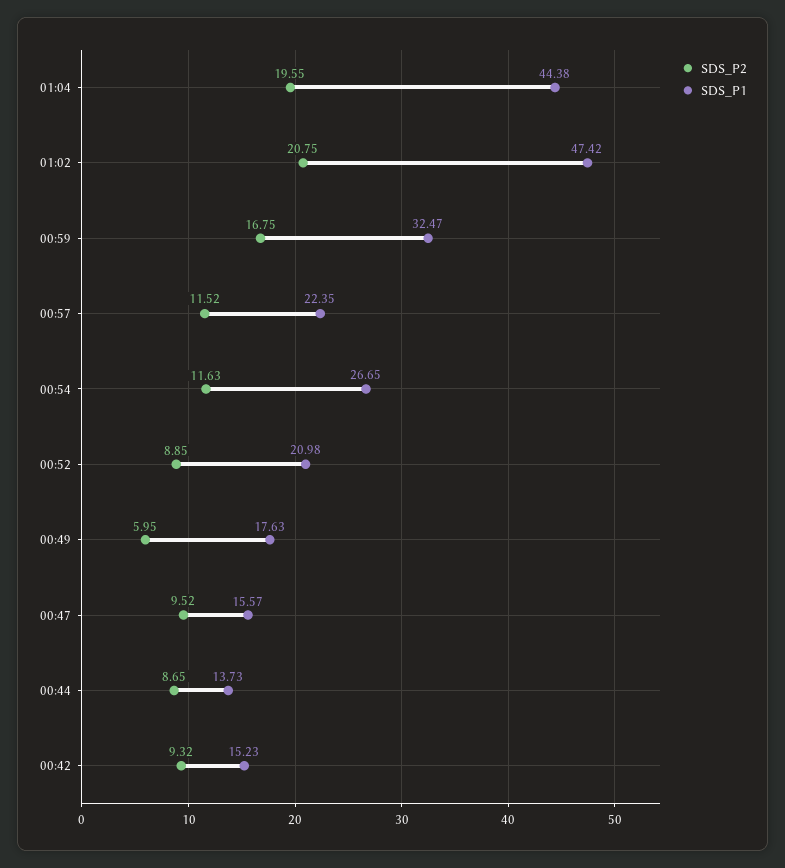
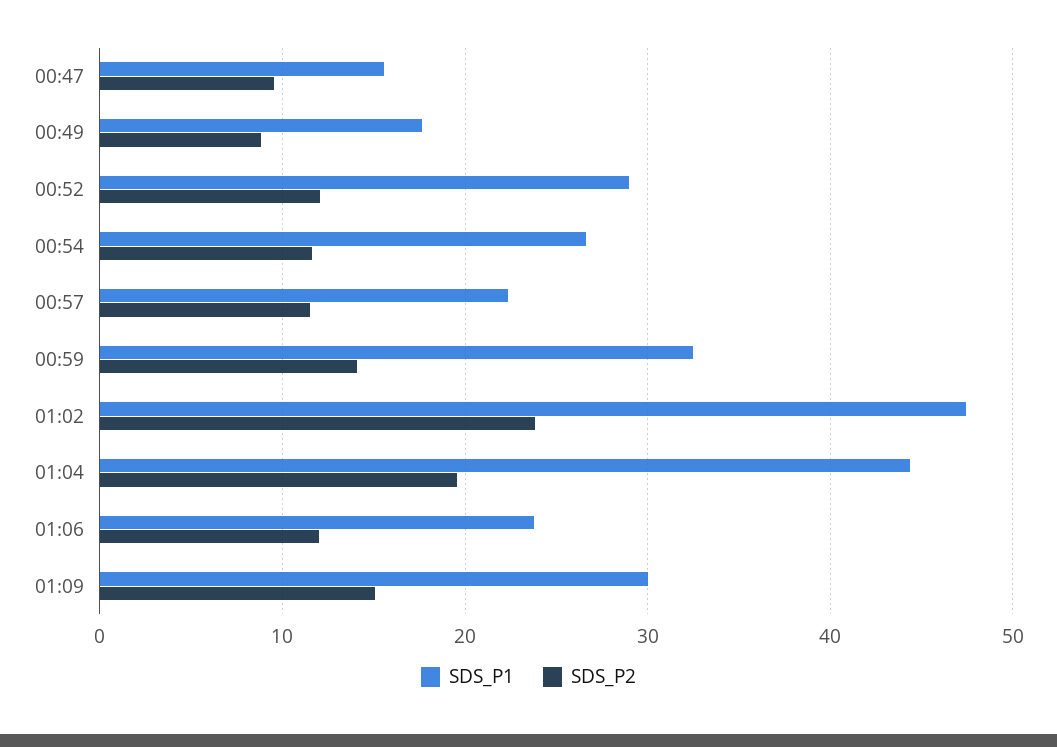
SDS_P2, 01:02: 20.75 -> 24
SDS_P2, 00:59: 16.75 -> 14
SDS_P2, 00:52: 8.85 -> 12
SDS_P1, 00:52: 20.98 -> 29
SDS_P2, 00:49: 5.95 -> 9
SDS_P2, 00:44: 8.65 -> none
SDS_P1, 00:44: 13.73 -> none
SDS_P2, 00:42: 9.32 -> none
SDS_P1, 00:42: 15.23 -> none
SDS_P1, 01:06: none -> 24
SDS_P2, 01:06: none -> 12
SDS_P1, 01:09: none -> 30
SDS_P2, 01:09: none -> 15

